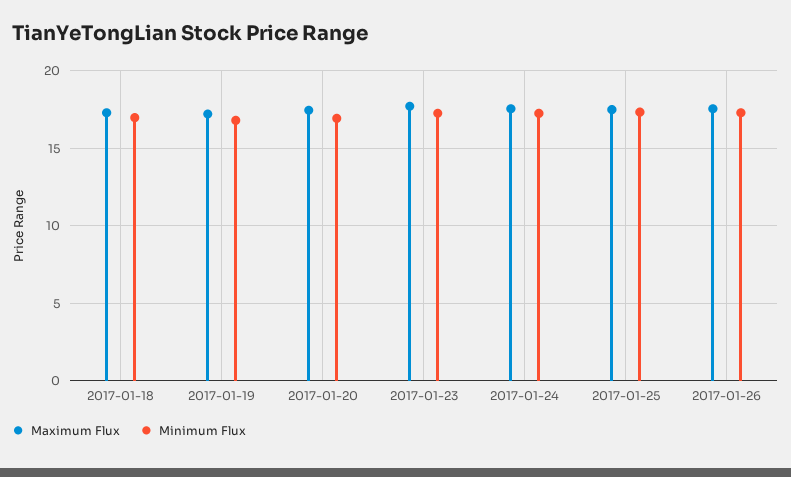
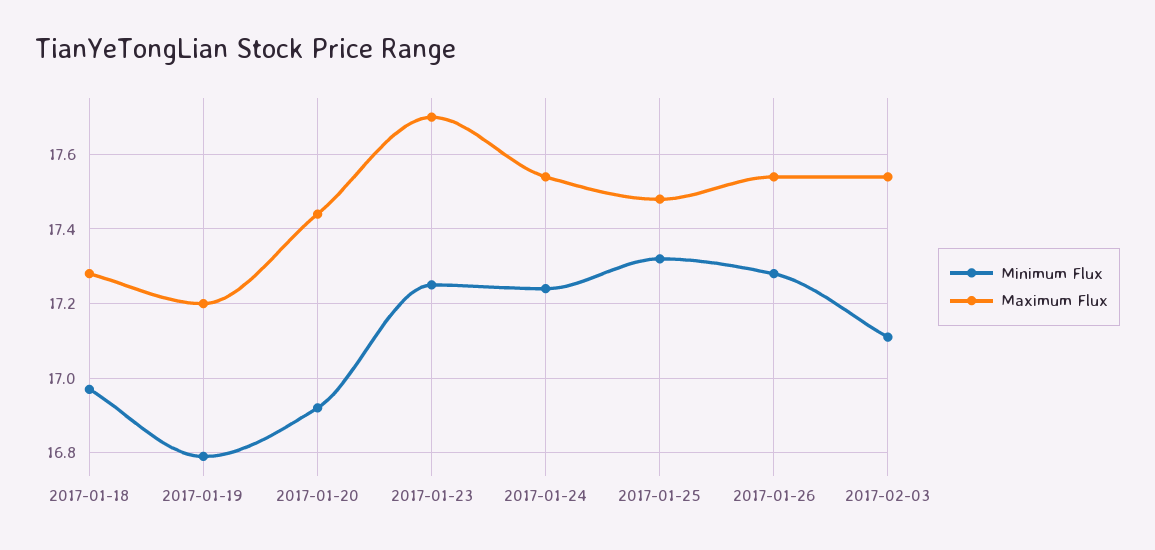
Minimum Flux, 2017-02-03: none -> 17.1
Maximum Flux, 2017-02-03: none -> 17.55

